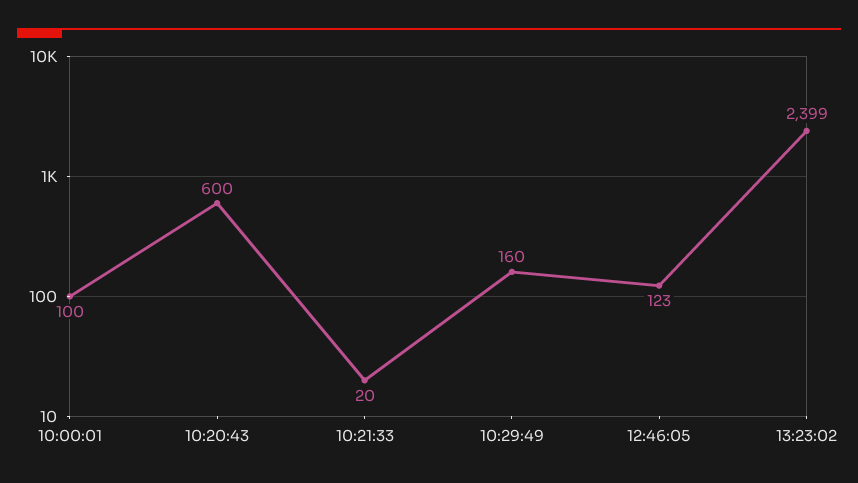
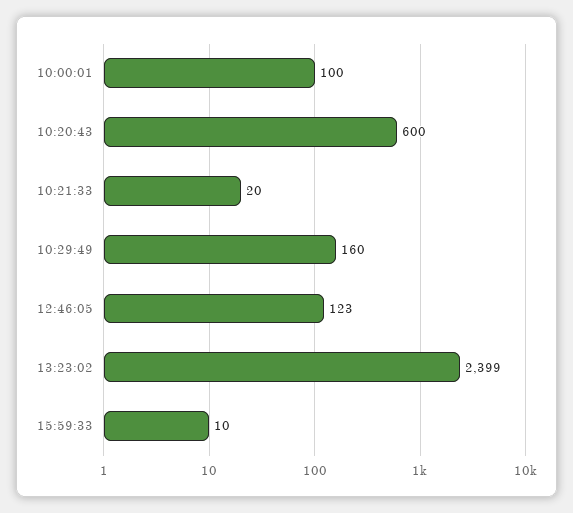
15:59:33: none -> 10

